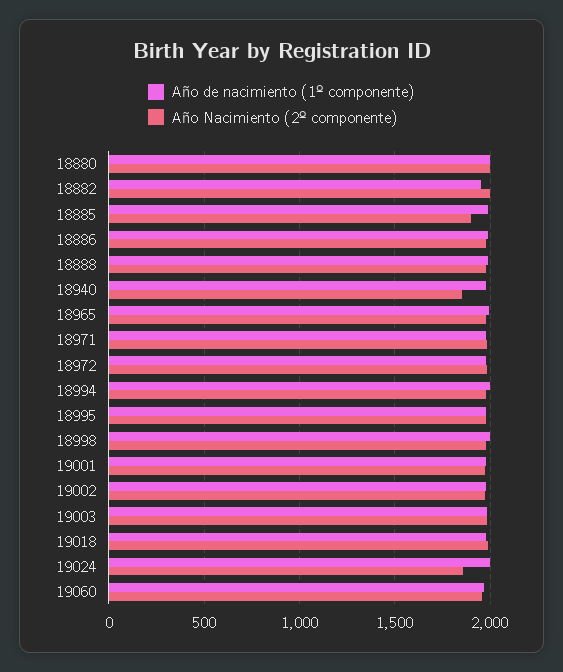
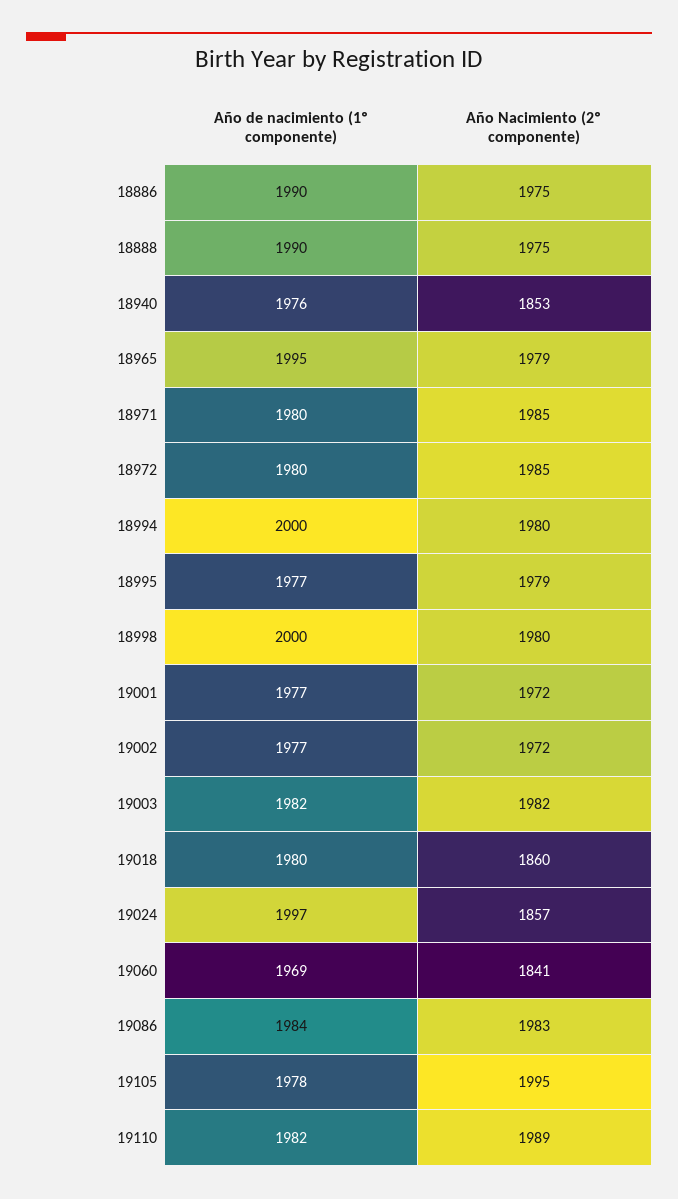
Año de nacimiento (1º componente), 18880: 2000 -> none
Año Nacimiento (2º componente), 18880: 2000 -> none
Año de nacimiento (1º componente), 18882: 1950 -> none
Año Nacimiento (2º componente), 18882: 2000 -> none
Año de nacimiento (1º componente), 18885: 2000 -> none
Año Nacimiento (2º componente), 18885: 1900 -> none
Año Nacimiento (2º componente), 19018: 2000 -> 1860
Año Nacimiento (2º componente), 19060: 1950 -> 1841
Año de nacimiento (1º componente), 19086: none -> 1984
Año Nacimiento (2º componente), 19086: none -> 1983
Año de nacimiento (1º componente), 19105: none -> 1978
Año Nacimiento (2º componente), 19105: none -> 1995
Año de nacimiento (1º componente), 19110: none -> 1982
Año Nacimiento (2º componente), 19110: none -> 1989

